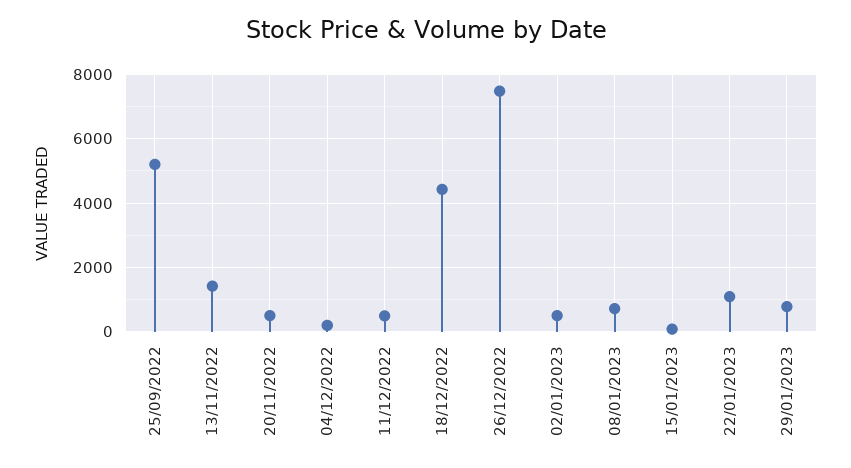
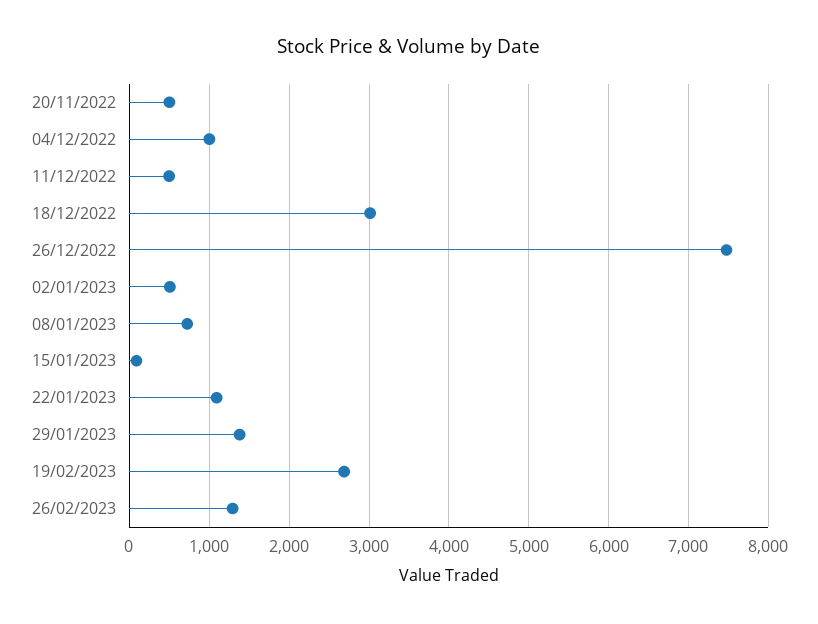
25/09/2022: 5200 -> none
13/11/2022: 1400 -> none
04/12/2022: 200 -> 1000
18/12/2022: 4400 -> 3000
29/01/2023: 800 -> 1400
19/02/2023: none -> 2700
26/02/2023: none -> 1300

